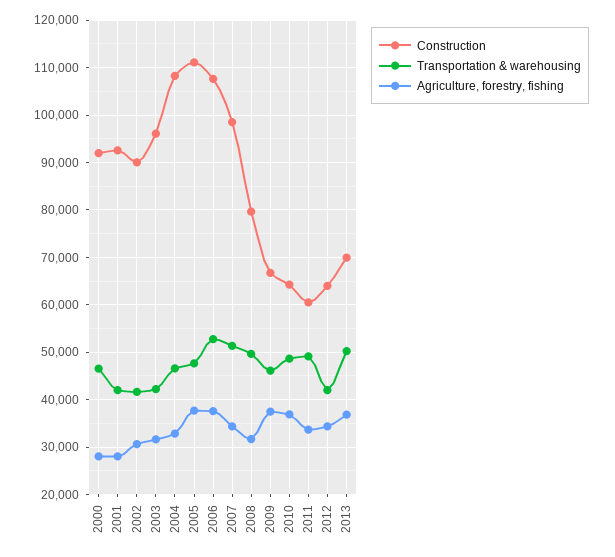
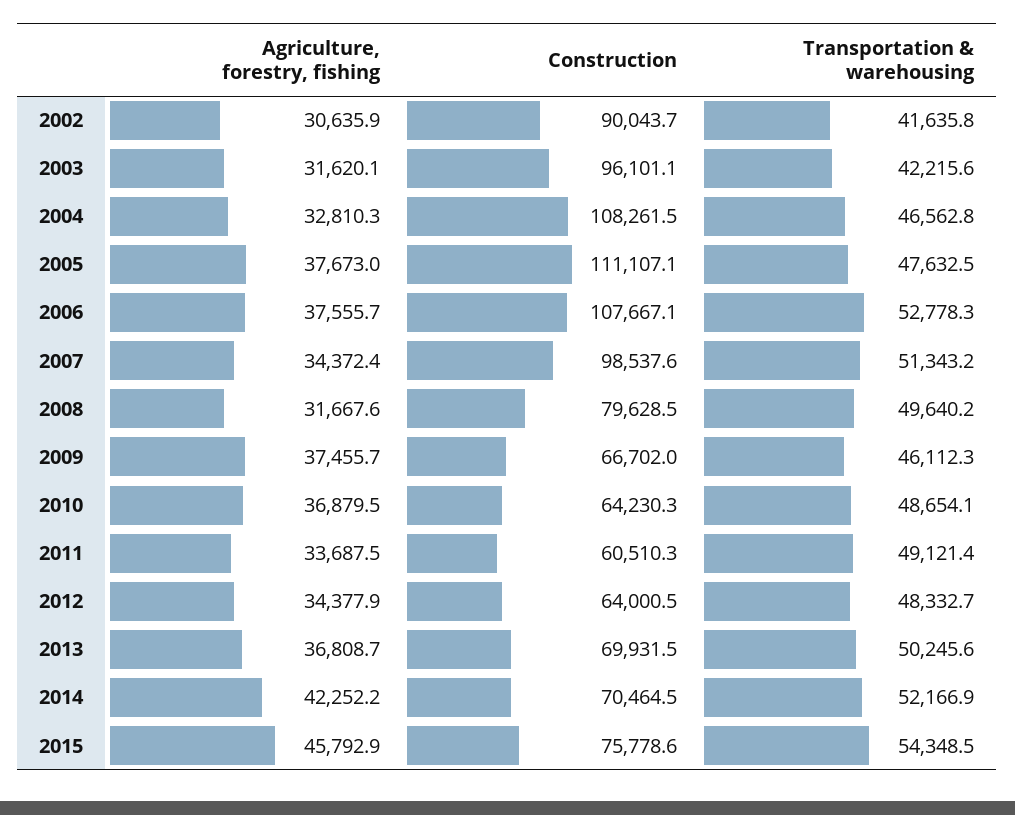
Construction, 2000: 92000 -> none
Transportation & warehousing, 2000: 46000 -> none
Agriculture, forestry, fishing, 2000: 28000 -> none
Construction, 2001: 92000 -> none
Transportation & warehousing, 2001: 42000 -> none
Agriculture, forestry, fishing, 2001: 28000 -> none
Transportation & warehousing, 2012: 42000 -> 48332.7
Agriculture, forestry, fishing, 2014: none -> 42252.2
Construction, 2014: none -> 70464.5
Transportation & warehousing, 2014: none -> 52166.9
Agriculture, forestry, fishing, 2015: none -> 45792.9
Construction, 2015: none -> 75778.6
Transportation & warehousing, 2015: none -> 54348.5

